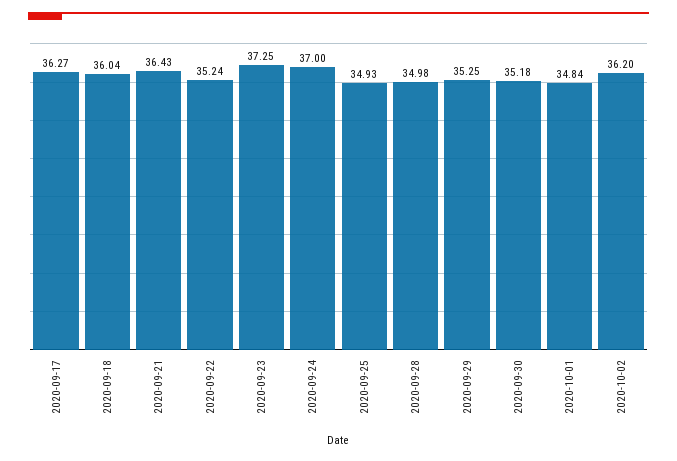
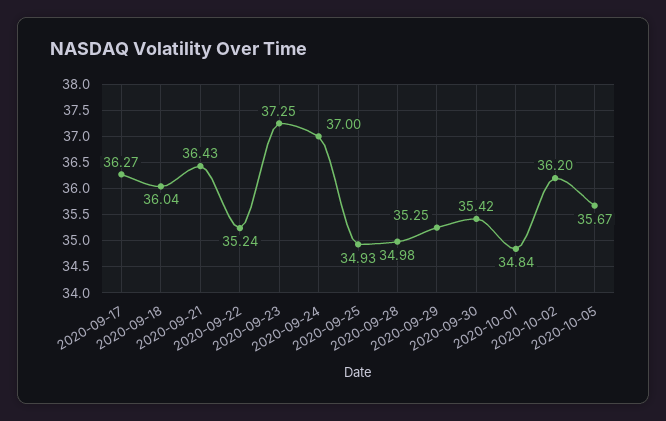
2020-09-30: 35.18 -> 35.42
2020-10-05: none -> 35.67

